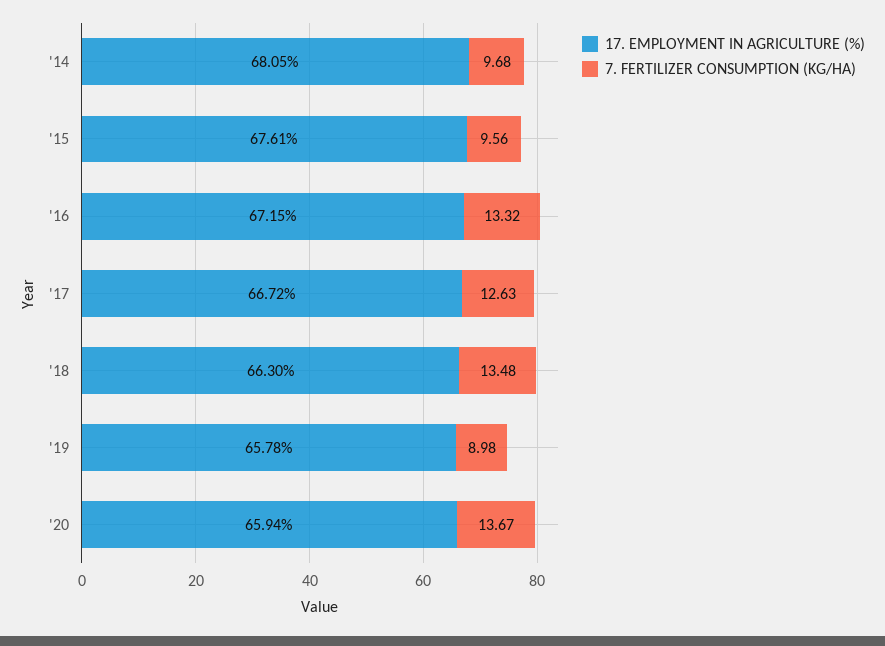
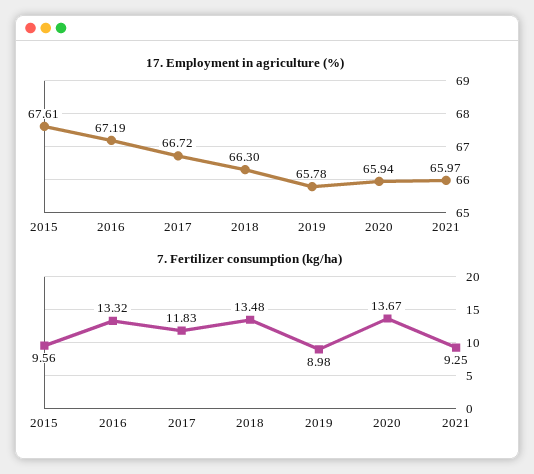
17. EMPLOYMENT IN AGRICULTURE (%), '14: 68.05 -> none
7. FERTILIZER CONSUMPTION (KG/HA), '14: 9.68 -> none
17. EMPLOYMENT IN AGRICULTURE (%), '16: 67.15 -> 67.19
7. FERTILIZER CONSUMPTION (KG/HA), '17: 12.63 -> 11.83
17. EMPLOYMENT IN AGRICULTURE (%), 2021: none -> 65.97
7. FERTILIZER CONSUMPTION (KG/HA), 2021: none -> 9.25

